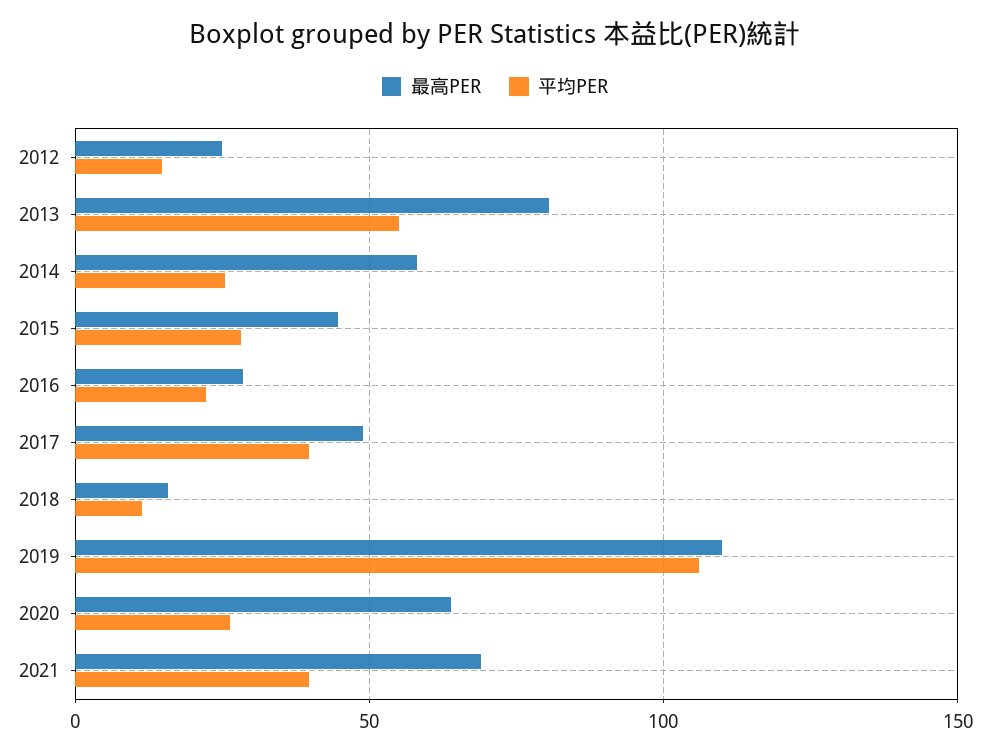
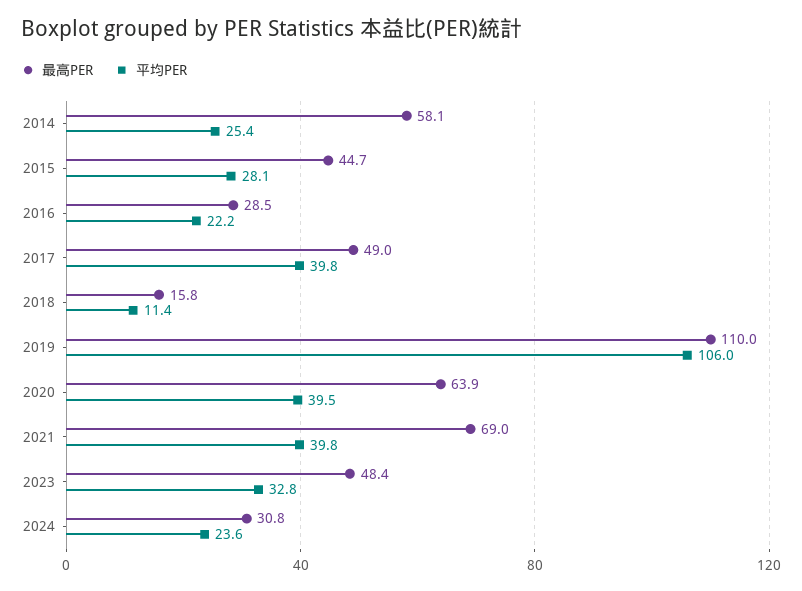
最高PER, 2012: 25 -> none
平均PER, 2012: 15 -> none
最高PER, 2013: 80 -> none
平均PER, 2013: 55 -> none
平均PER, 2020: 25 -> 39.5
最高PER, 2023: none -> 48.4
平均PER, 2023: none -> 32.8
最高PER, 2024: none -> 30.8
平均PER, 2024: none -> 23.6

